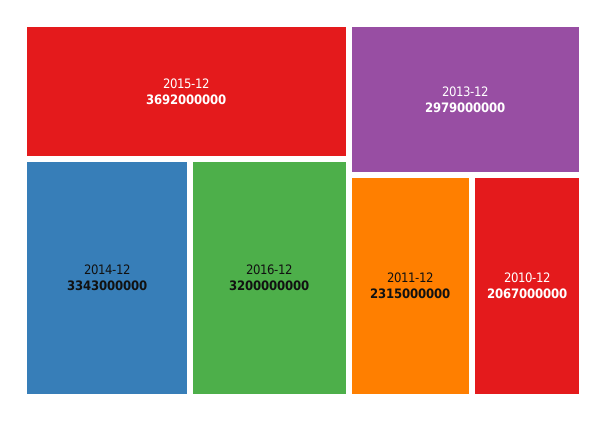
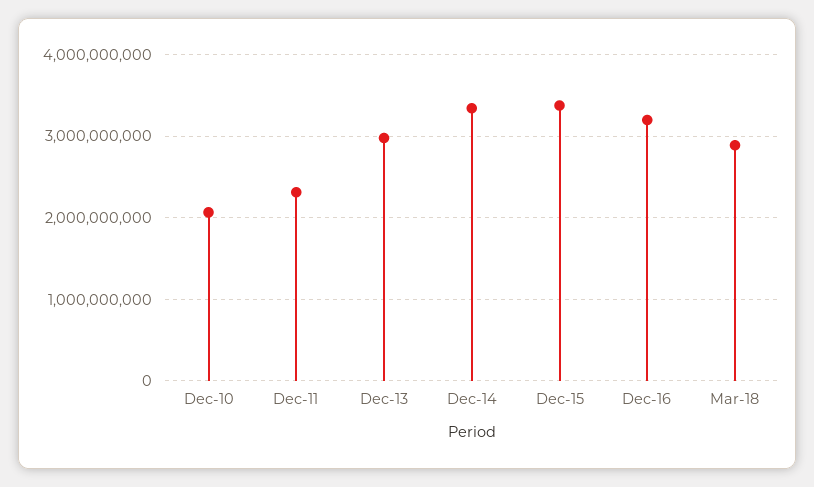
2015-12: 3692000000 -> 3400000000
Mar-18: none -> 2900000000

